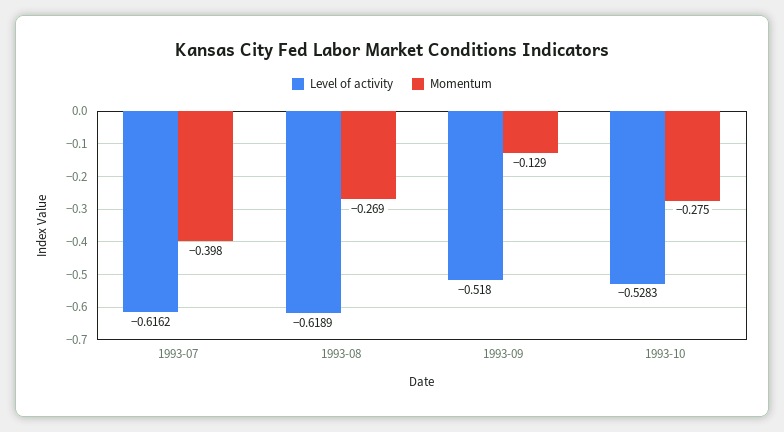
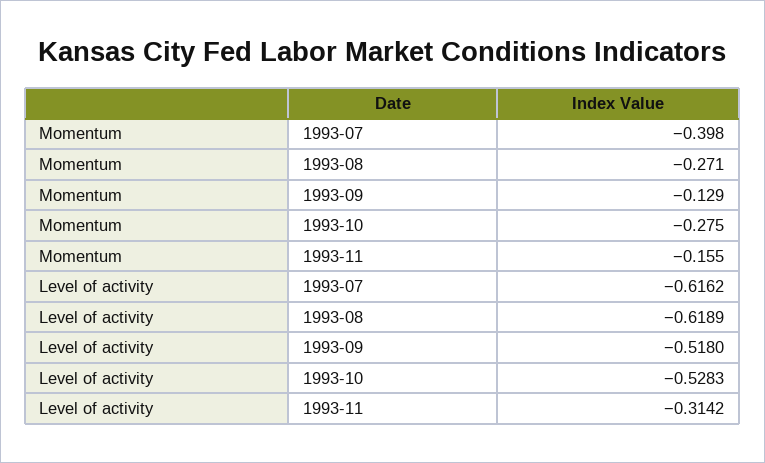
Momentum, 1993-08: -0.269 -> -0.271
Momentum, 1993-11: none -> -0.155
Level of activity, 1993-11: none -> -0.3142

